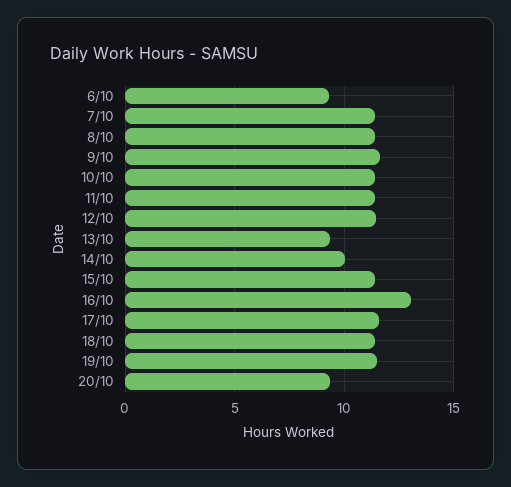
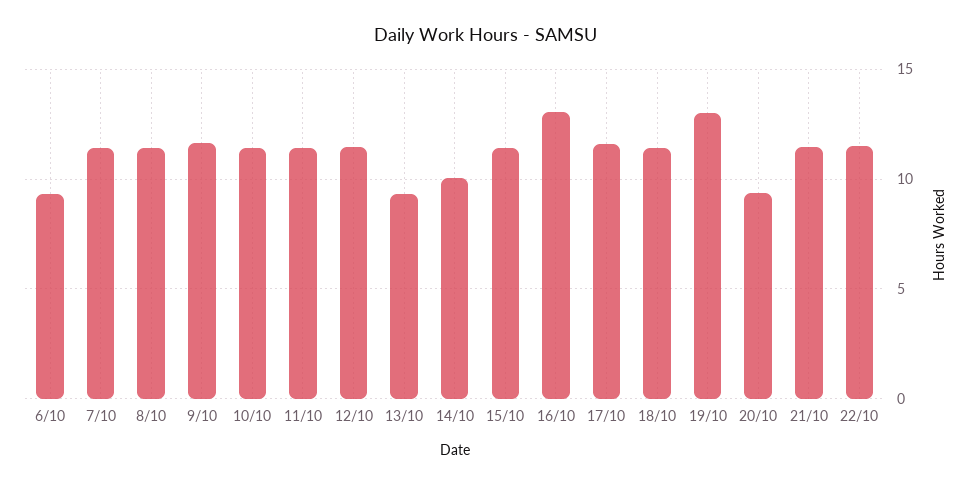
19/10: 11.5 -> 13
21/10: none -> 11.5
22/10: none -> 11.5

